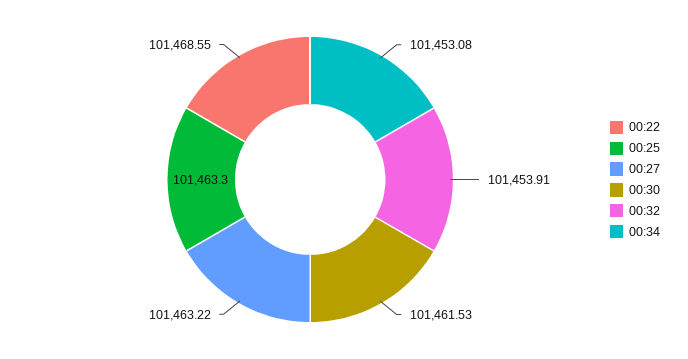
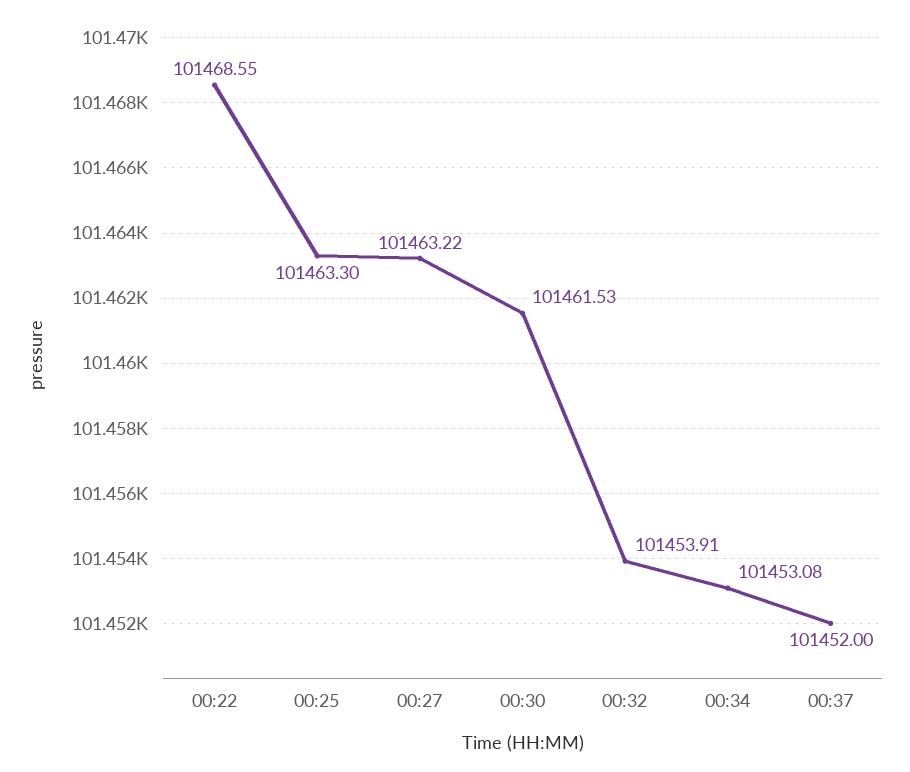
00:37: none -> 101452

